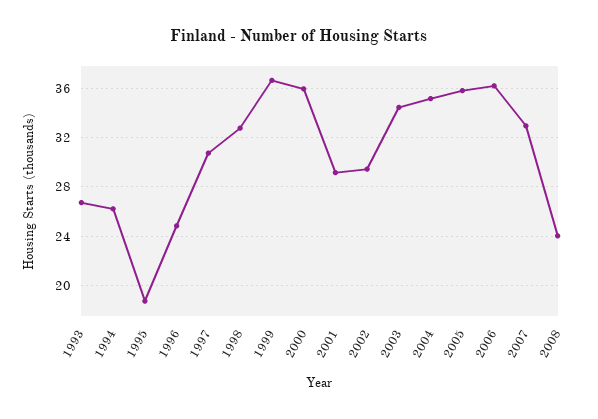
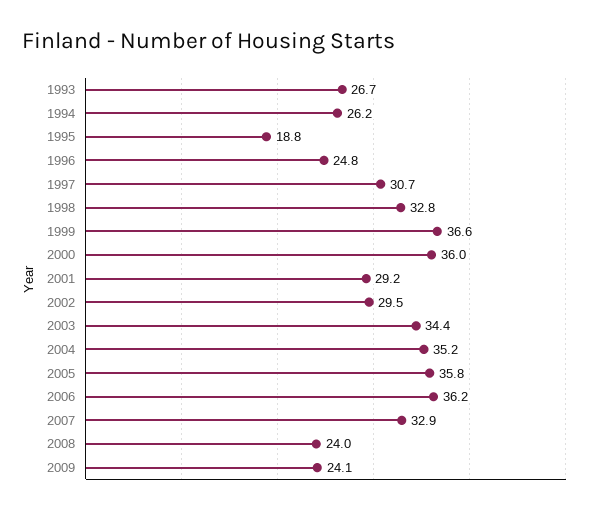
2009: none -> 24.1

